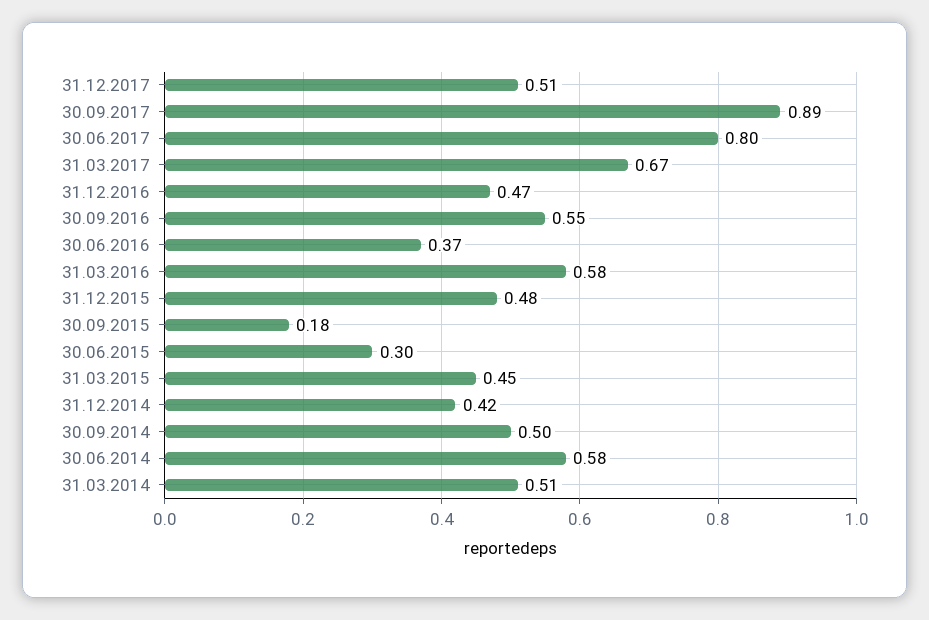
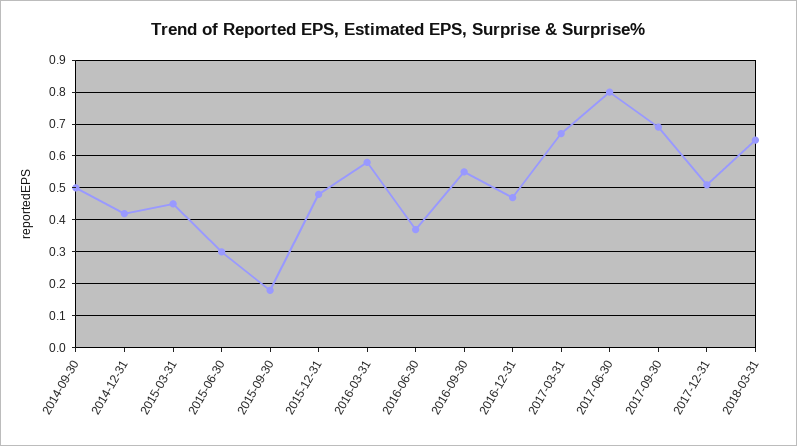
30.09.2017: 0.89 -> 0.7
30.06.2014: 0.58 -> none
31.03.2014: 0.51 -> none
2018-03-31: none -> 0.65

